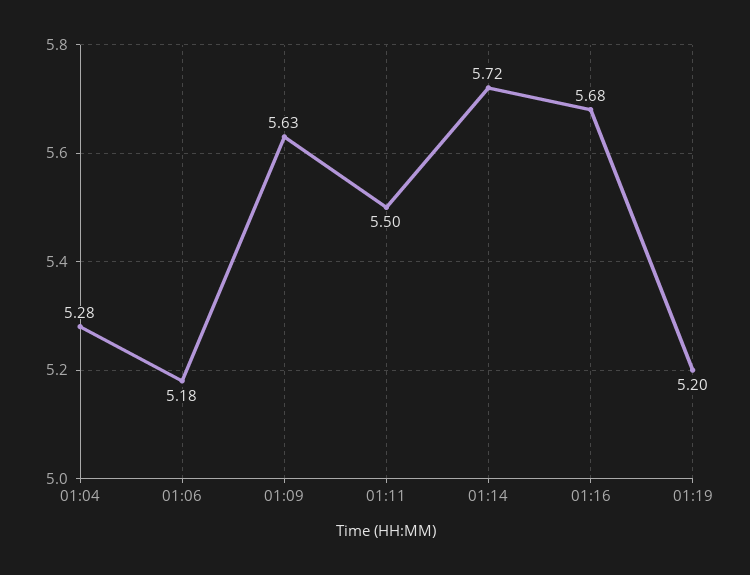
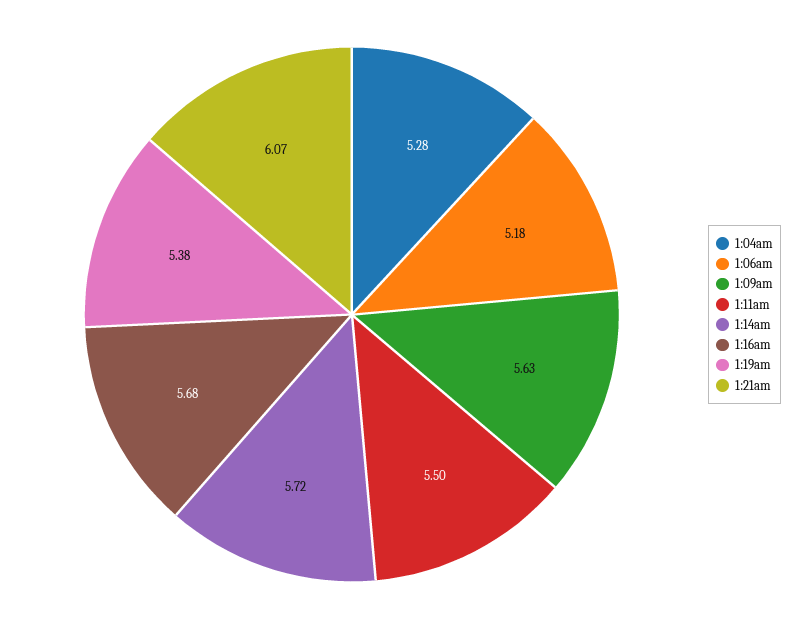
01:19: 5.2 -> 5.38
1:21am: none -> 6.07

